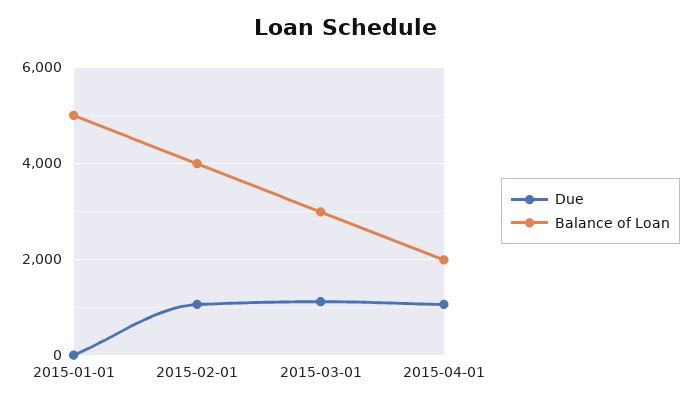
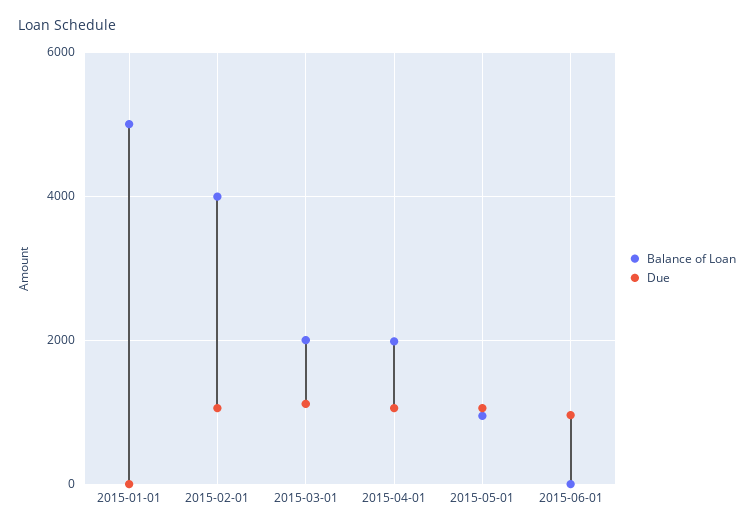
Balance of Loan, 2015-03-01: 3000 -> 2000
Balance of Loan, 2015-05-01: none -> 1000
Due, 2015-05-01: none -> 1000
Balance of Loan, 2015-06-01: none -> 0
Due, 2015-06-01: none -> 1000

